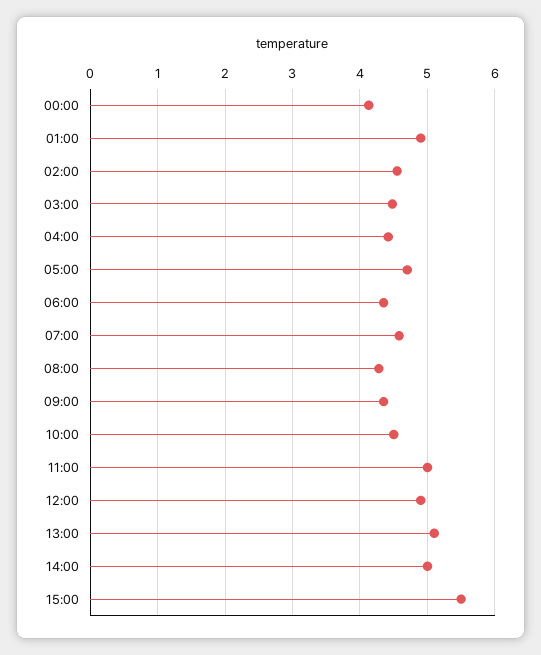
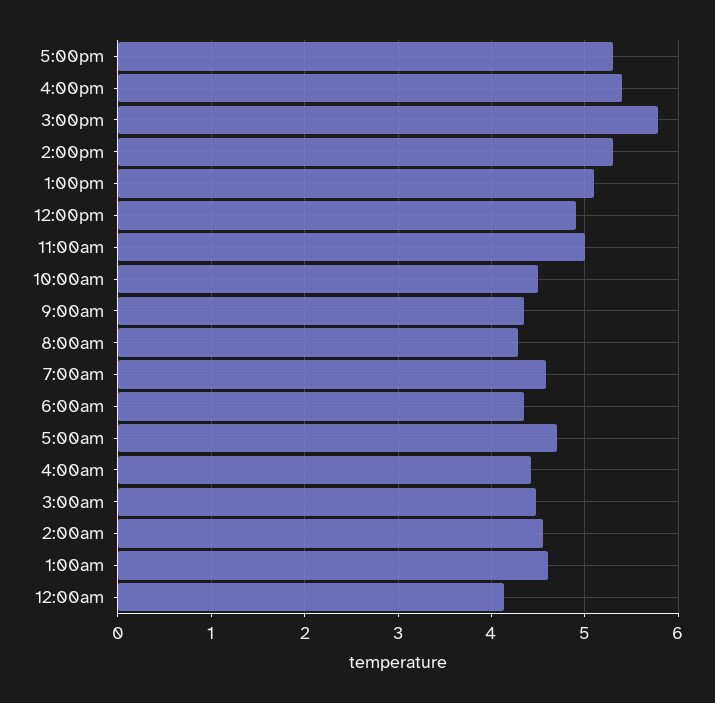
01:00: 4.9 -> 4.6
14:00: 5 -> 5.3
15:00: 5.5 -> 5.8
5:00pm: none -> 5.3
4:00pm: none -> 5.4

